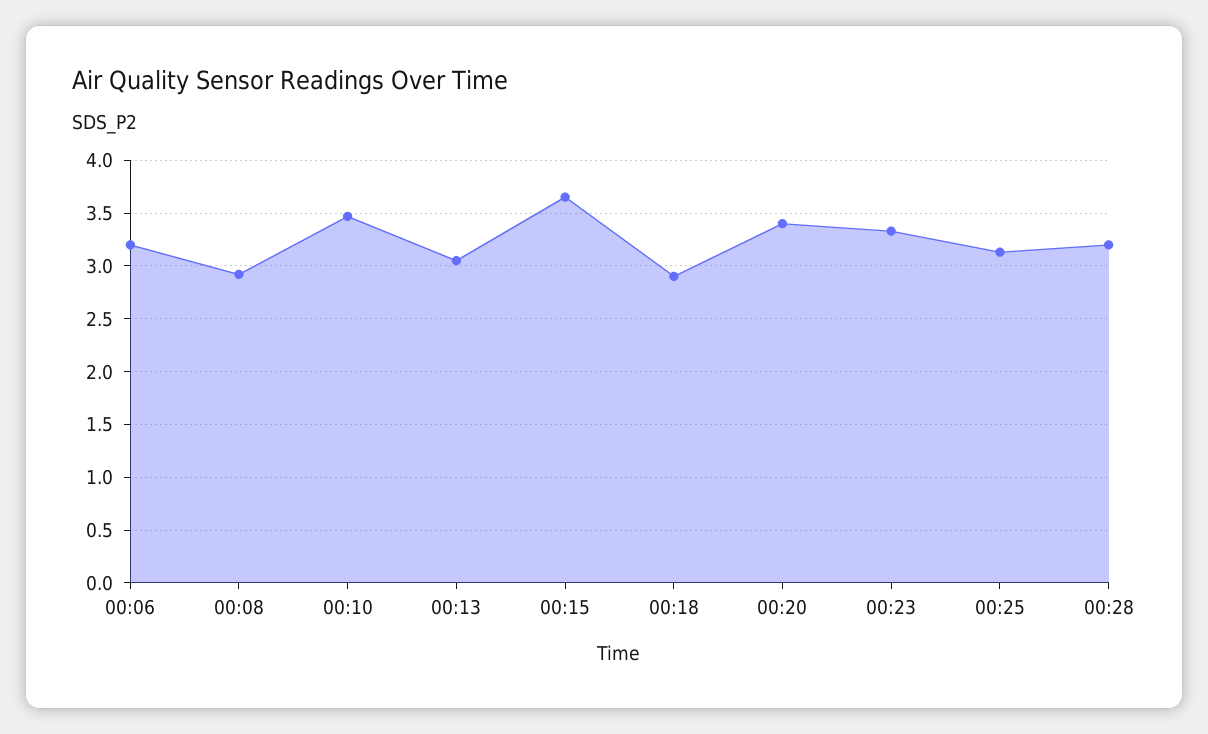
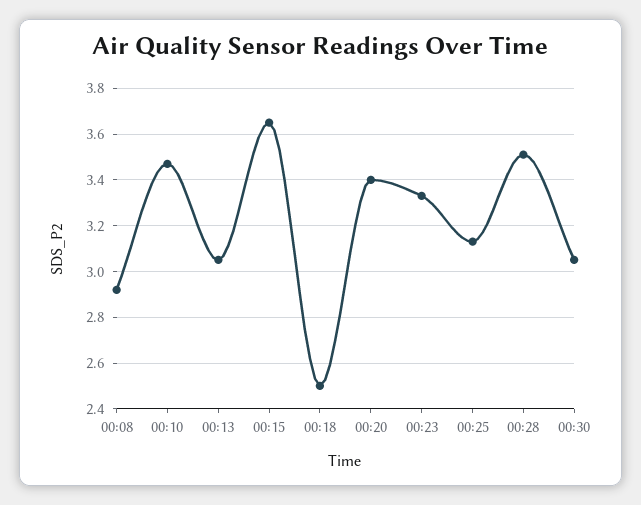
00:06: 3.2 -> none
00:18: 2.9 -> 2.5
00:28: 3.2 -> 3.5
00:30: none -> 3.05

